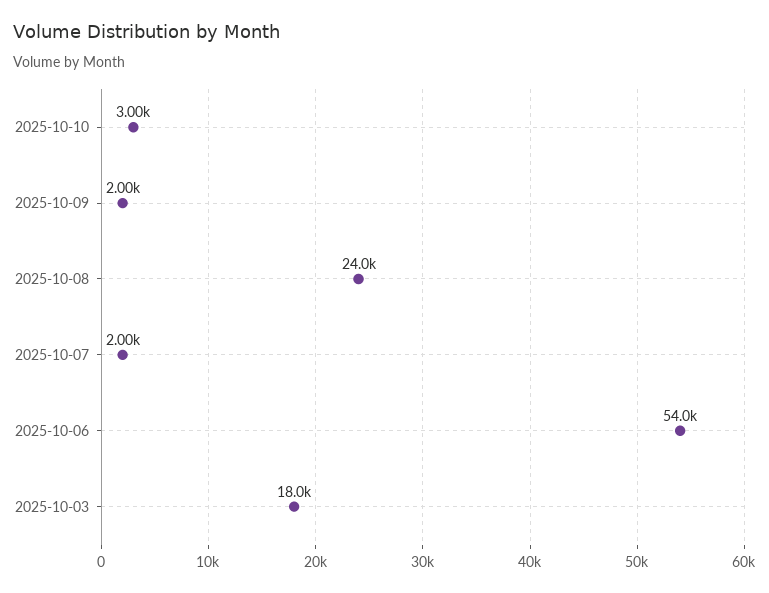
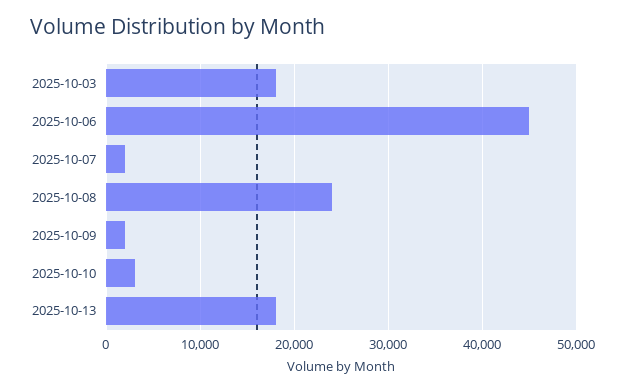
2025-10-06: 54000 -> 45000
2025-10-13: none -> 18000

